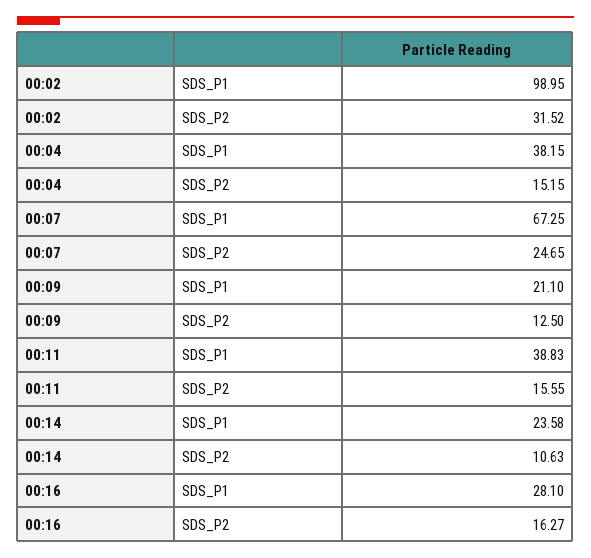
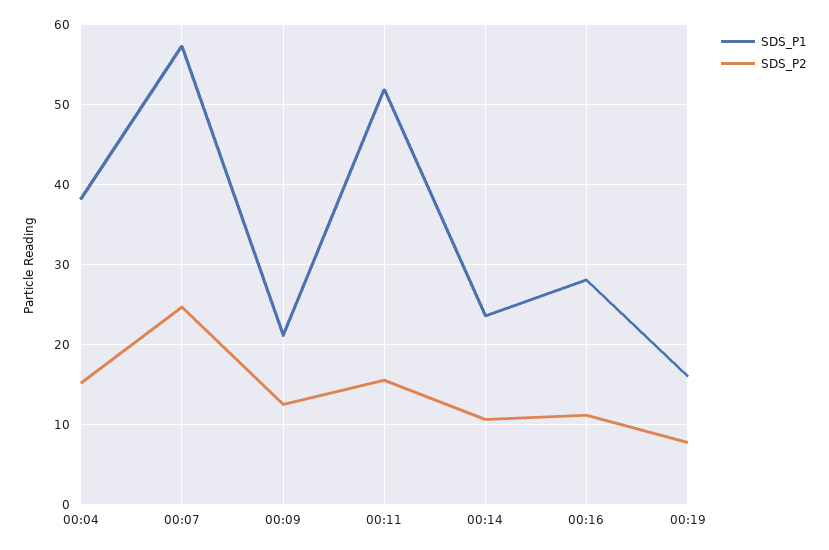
SDS_P1, 00:02: 98.95 -> none
SDS_P2, 00:02: 31.52 -> none
SDS_P1, 00:07: 67.25 -> 57
SDS_P1, 00:11: 38.83 -> 52
SDS_P2, 00:16: 16.27 -> 11
SDS_P1, 00:19: none -> 16
SDS_P2, 00:19: none -> 8

